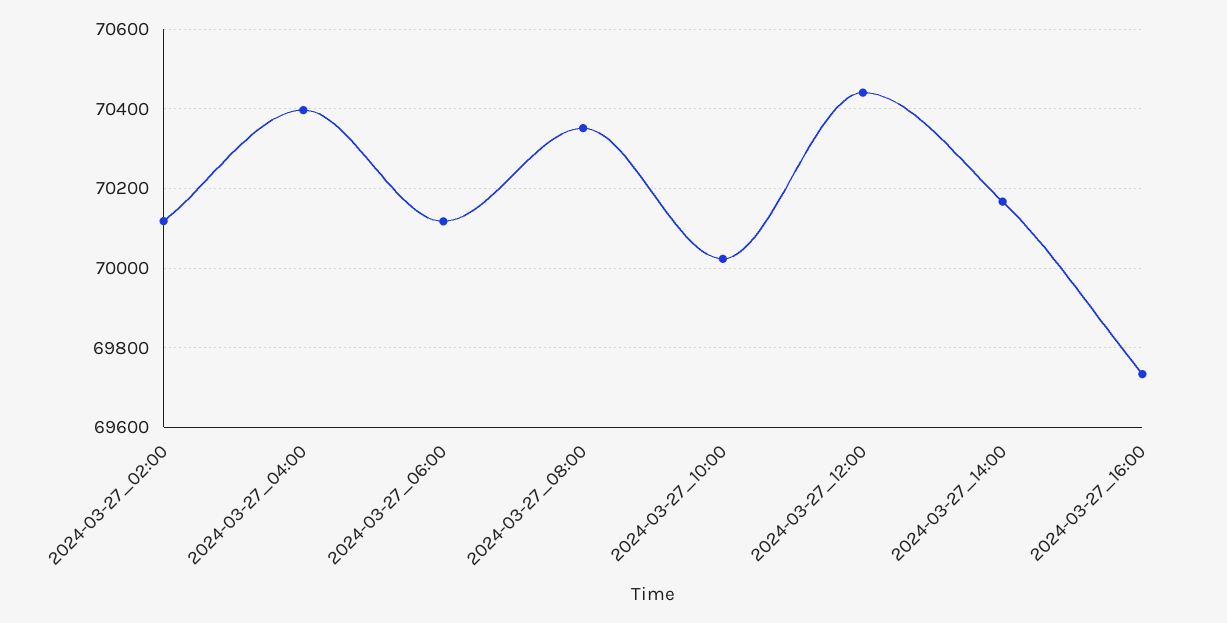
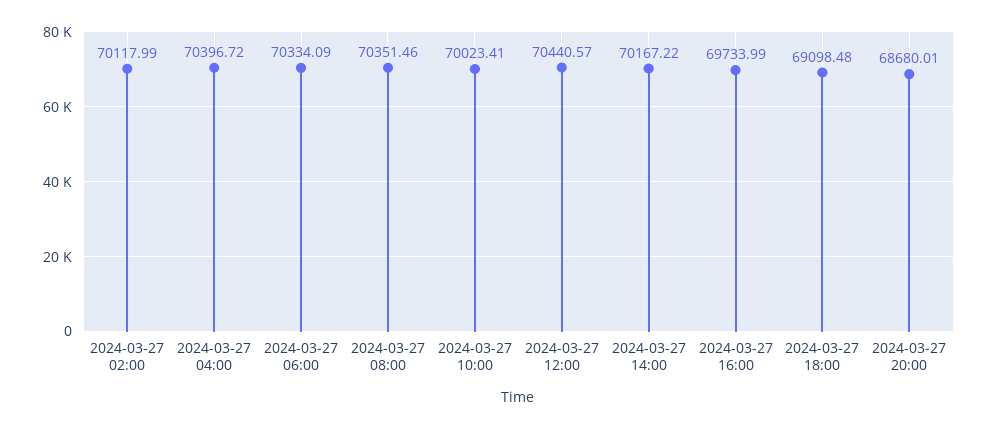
2024-03-27_06:00: 70120 -> 70334.09
2024-03-27 18:00: none -> 69098.48
2024-03-27 20:00: none -> 68680.01

